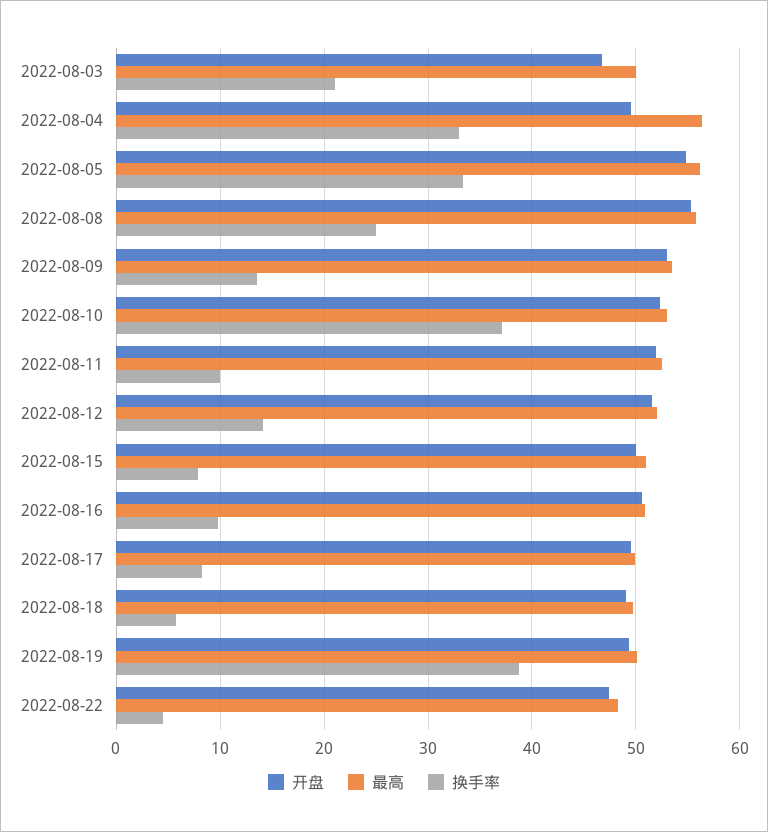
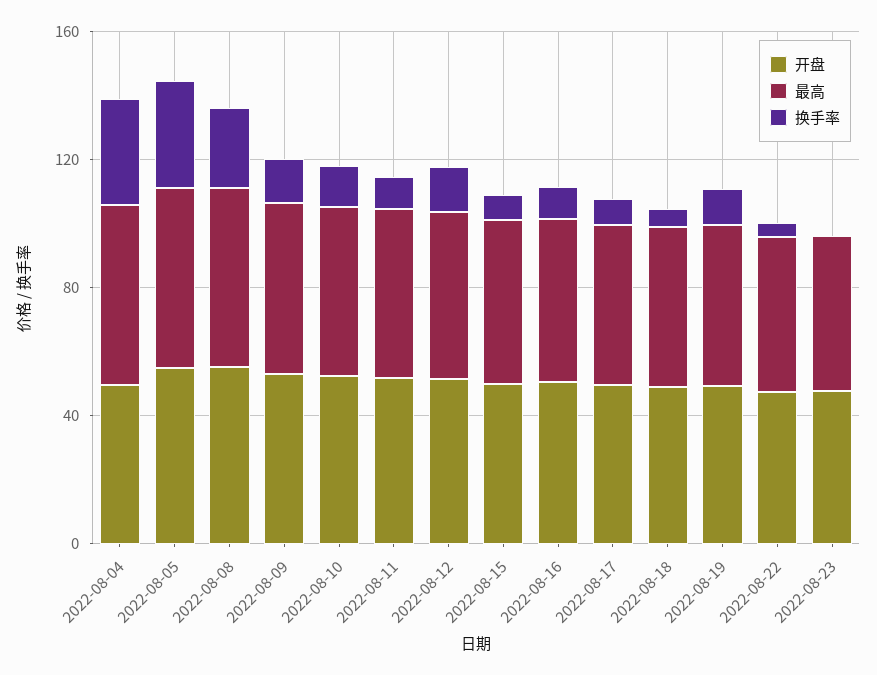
开盘, 2022-08-03: 47 -> none
最高, 2022-08-03: 50 -> none
换手率, 2022-08-03: 21 -> none
换手率, 2022-08-10: 37 -> 10
换手率, 2022-08-19: 39 -> 10
开盘, 2022-08-23: none -> 50
最高, 2022-08-23: none -> 50
换手率, 2022-08-23: none -> 0

